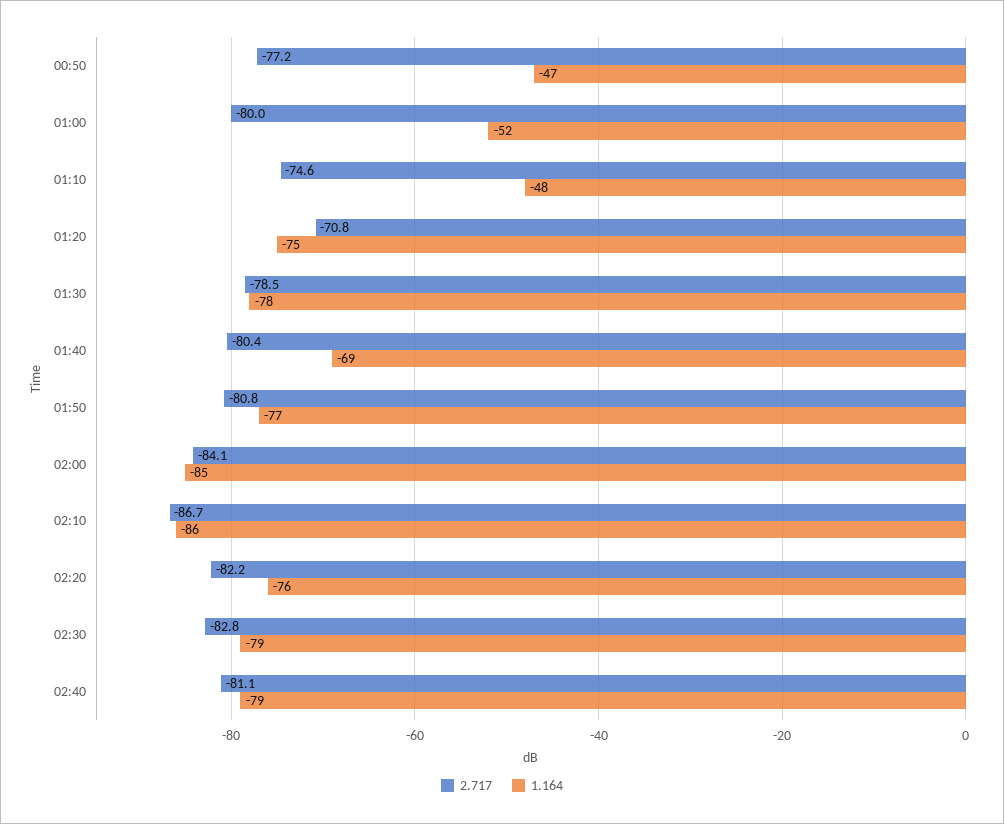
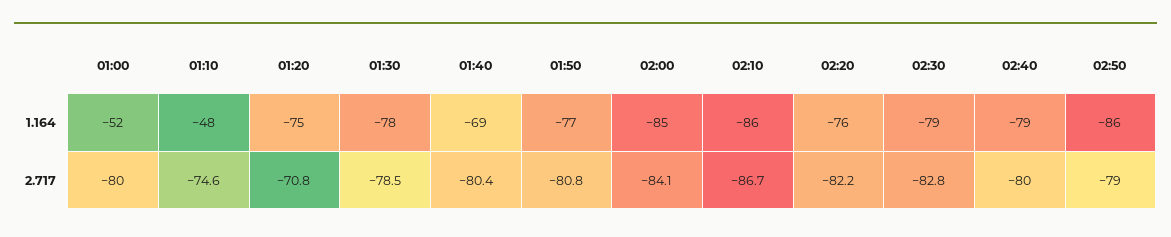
2.717, 00:50: -77.2 -> none
1.164, 00:50: -47 -> none
2.717, 02:40: -81.1 -> -80
1.164, 02:50: none -> -86
2.717, 02:50: none -> -79

